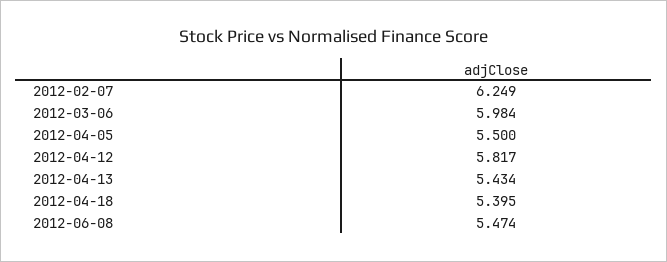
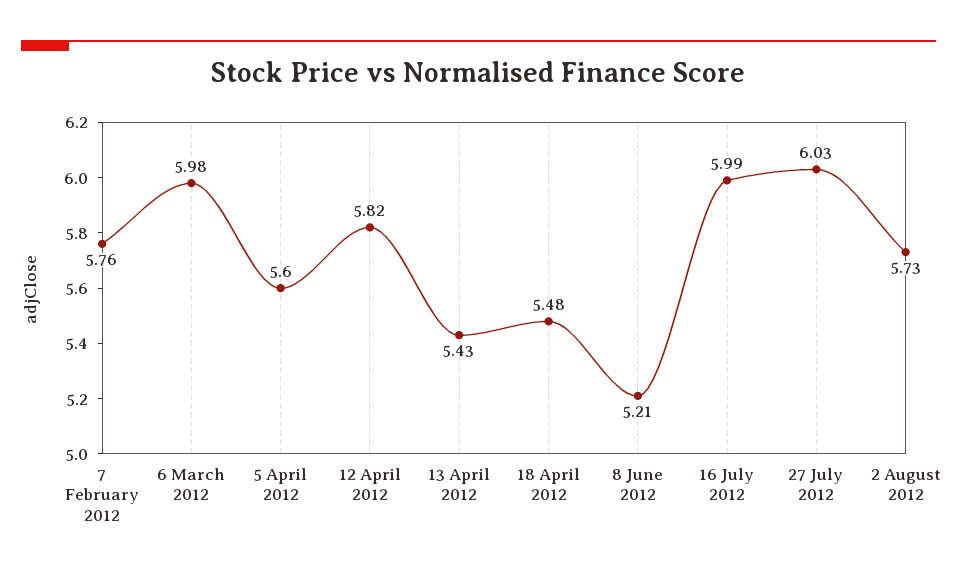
2012-02-07: 6.249 -> 5.76
2012-04-05: 5.5 -> 5.6
2012-04-18: 5.395 -> 5.48
2012-06-08: 5.474 -> 5.21
16 July 2012: none -> 5.99
27 July 2012: none -> 6.03
2 August 2012: none -> 5.73

